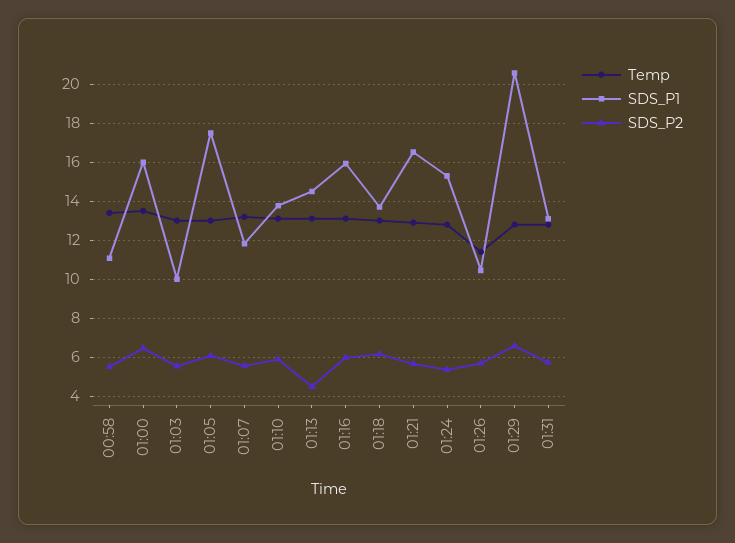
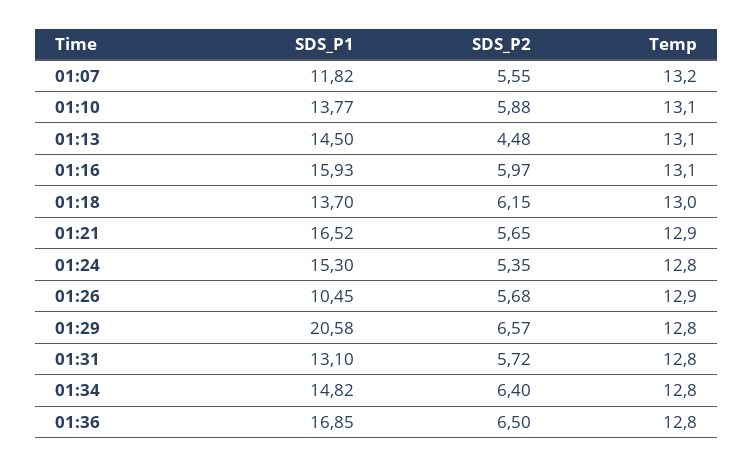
Temp, 00:58: 13.5 -> none
SDS_P1, 00:58: 11 -> none
SDS_P2, 00:58: 5.5 -> none
Temp, 01:00: 13.5 -> none
SDS_P1, 01:00: 16 -> none
SDS_P2, 01:00: 6.5 -> none
Temp, 01:03: 13 -> none
SDS_P1, 01:03: 10 -> none
SDS_P2, 01:03: 5.5 -> none
Temp, 01:05: 13 -> none
SDS_P1, 01:05: 17.5 -> none
SDS_P2, 01:05: 6 -> none
Temp, 01:26: 11.5 -> 12.9
SDS_P1, 01:34: none -> 14.82
SDS_P2, 01:34: none -> 6.4
Temp, 01:34: none -> 12.8
SDS_P1, 01:36: none -> 16.85
SDS_P2, 01:36: none -> 6.5
Temp, 01:36: none -> 12.8

